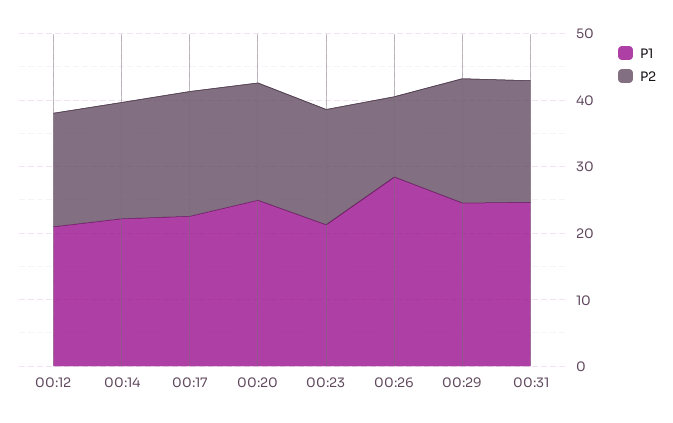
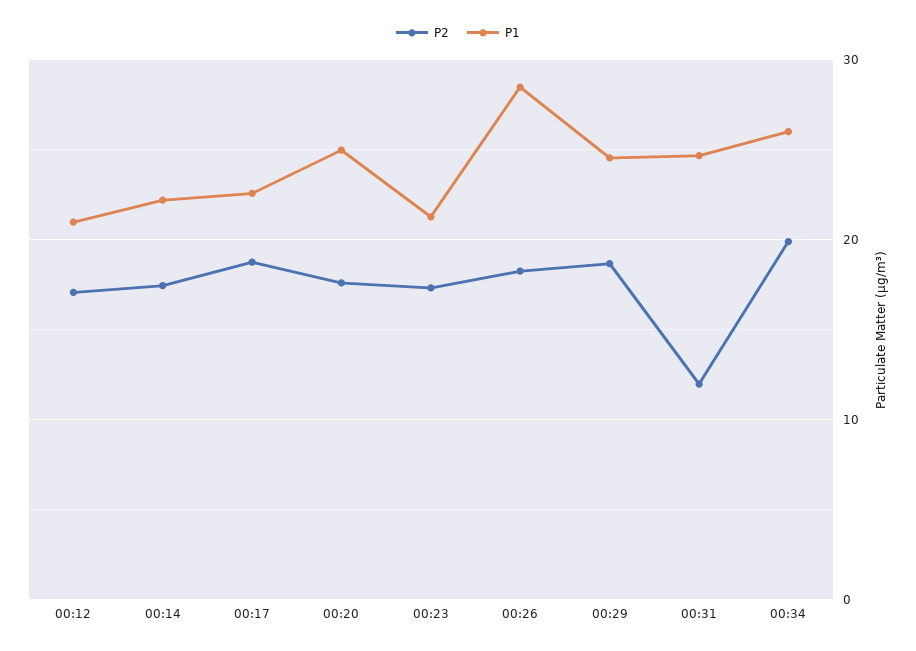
P2, 00:26: 12 -> 18
P2, 00:31: 18 -> 12
P2, 00:34: none -> 20
P1, 00:34: none -> 26

